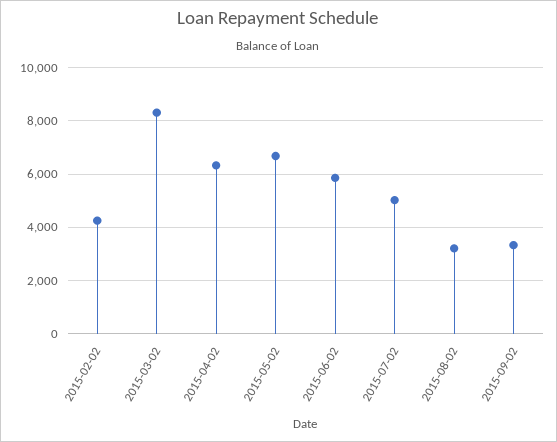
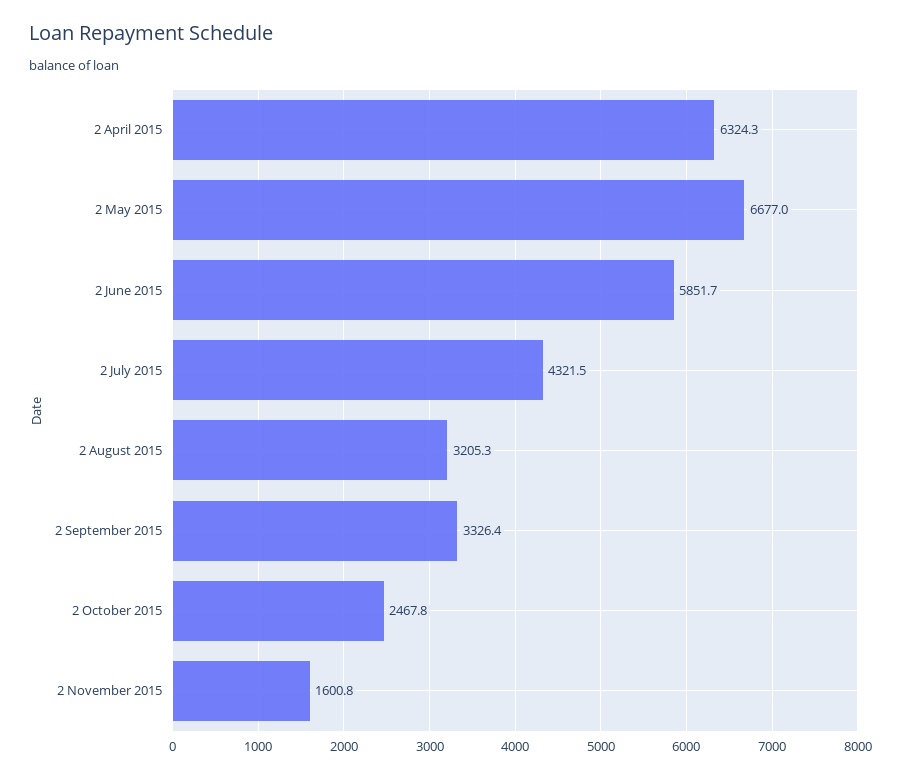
2015-02-02: 4250 -> none
2015-03-02: 8250 -> none
2015-07-02: 5000 -> 4321.5
2 October 2015: none -> 2467.8
2 November 2015: none -> 1600.8

